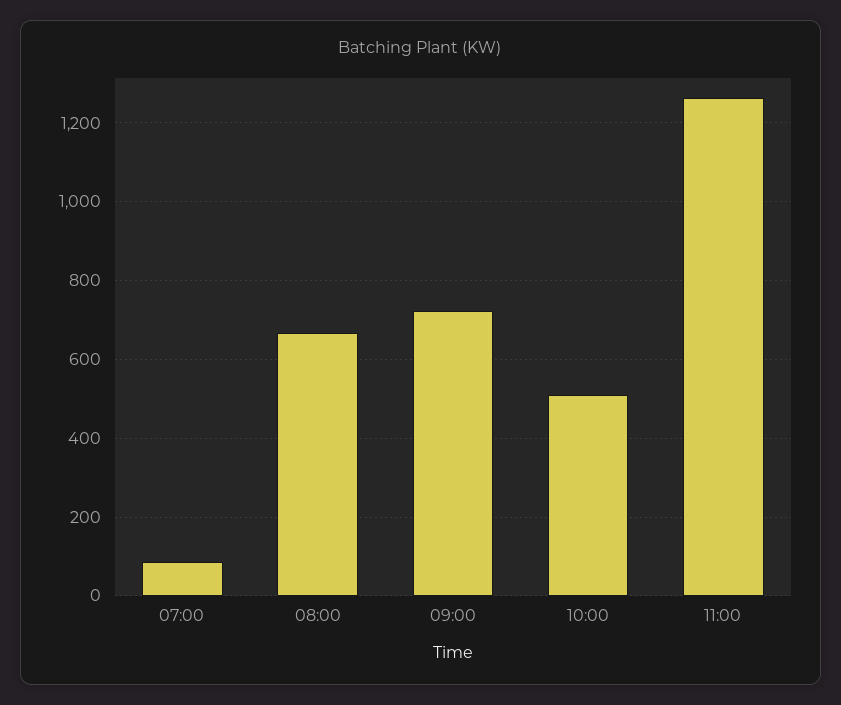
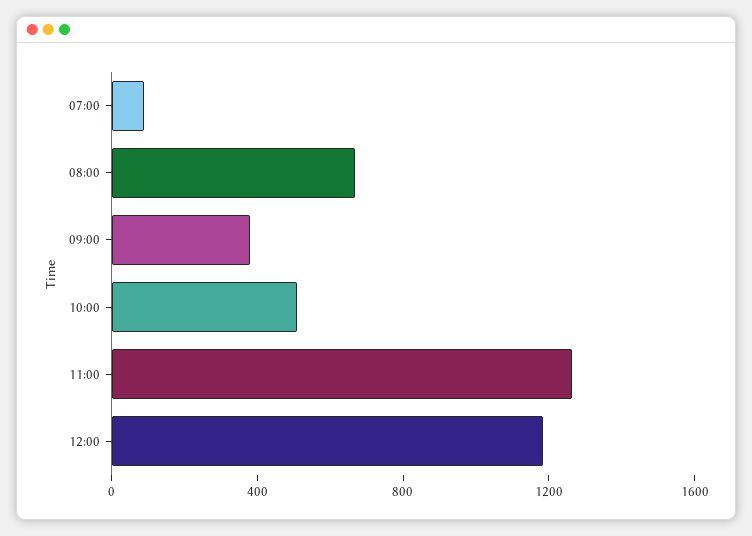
09:00: 720 -> 400
12:00: none -> 1200

